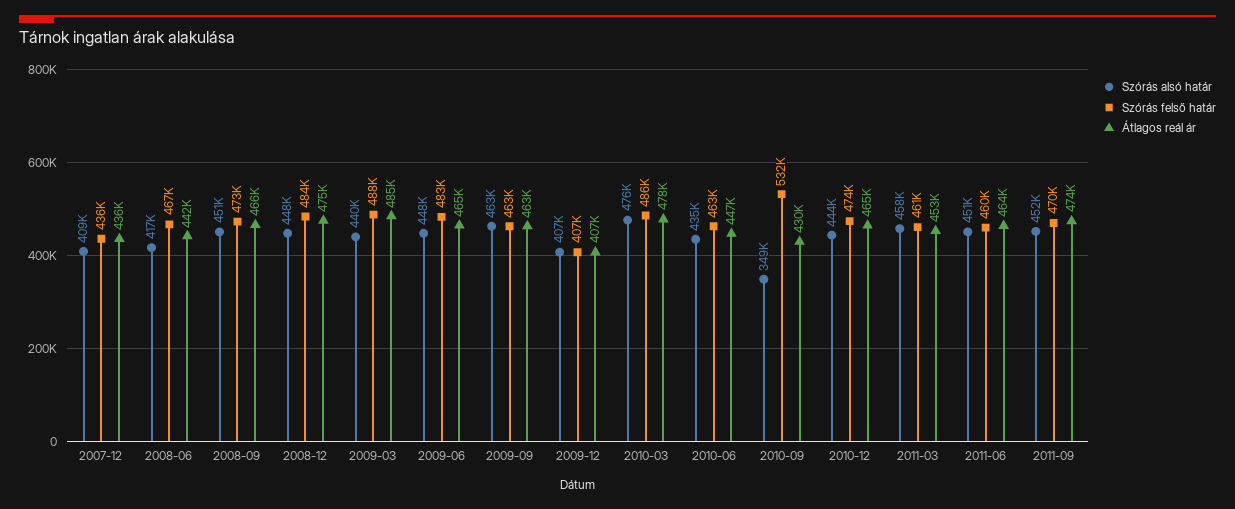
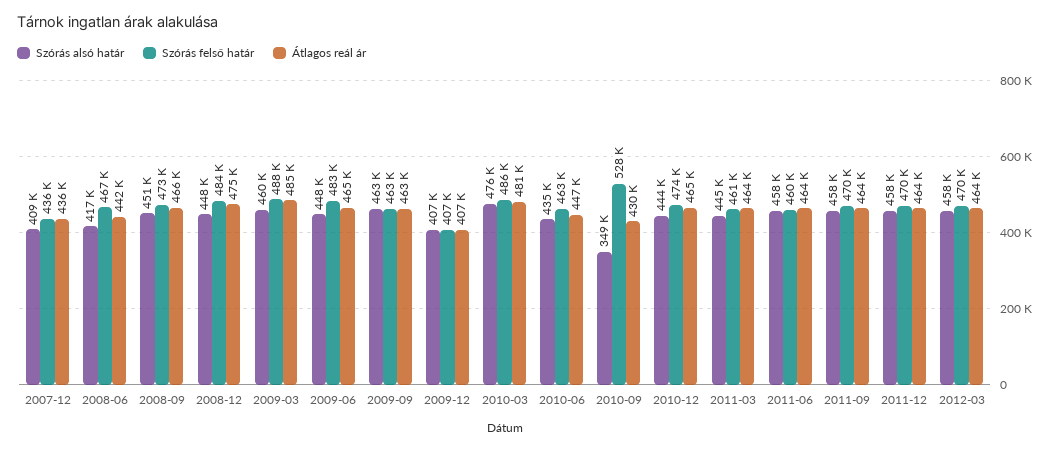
Szórás alsó határ, 2009-03: 440000 -> 460000
Átlagos reál ár, 2010-03: 478000 -> 481000
Szórás felső határ, 2010-09: 532000 -> 528000
Szórás alsó határ, 2011-03: 458000 -> 445000
Átlagos reál ár, 2011-03: 453000 -> 464000
Szórás alsó határ, 2011-06: 451000 -> 458000
Szórás alsó határ, 2011-09: 452000 -> 458000
Átlagos reál ár, 2011-09: 474000 -> 464000
Szórás alsó határ, 2011-12: none -> 458000
Szórás felső határ, 2011-12: none -> 470000
Átlagos reál ár, 2011-12: none -> 464000
Szórás alsó határ, 2012-03: none -> 458000
Szórás felső határ, 2012-03: none -> 470000
Átlagos reál ár, 2012-03: none -> 464000

